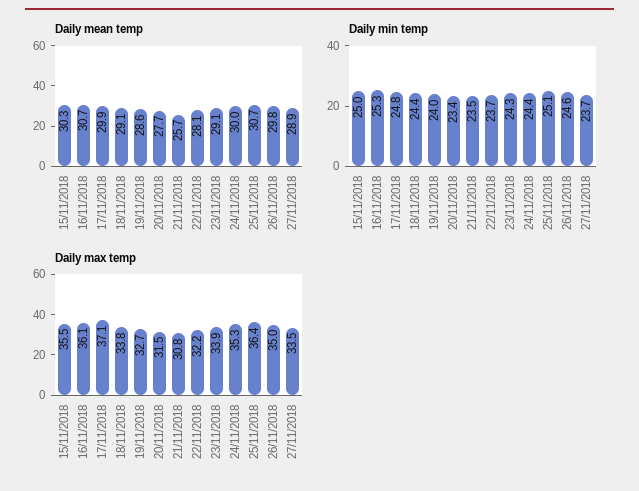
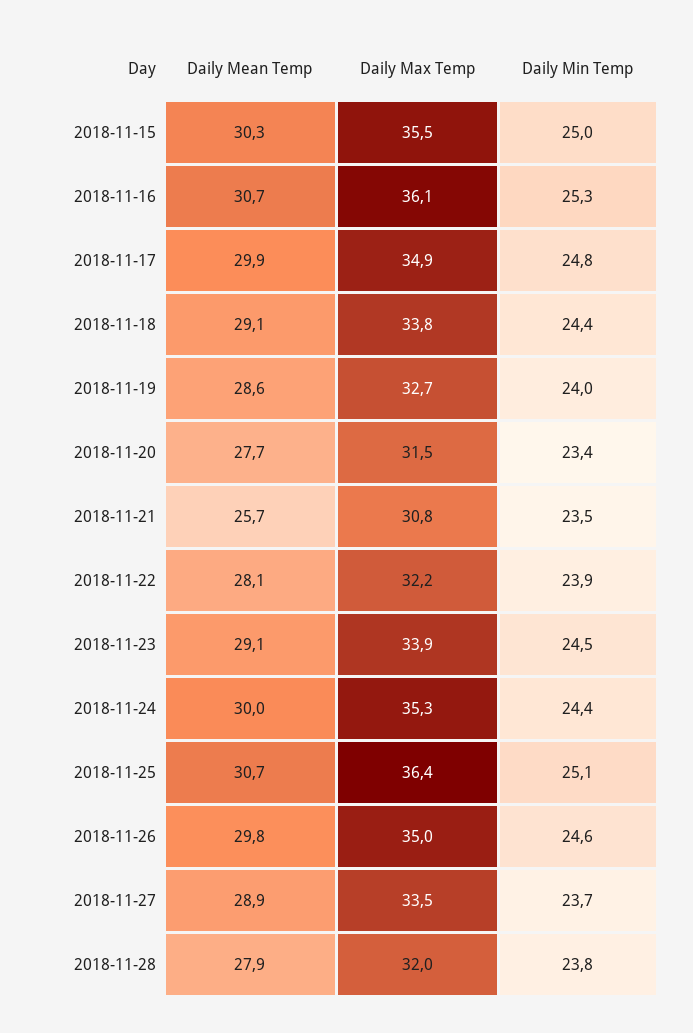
Daily min temp, 22/11/2018: 23.7 -> 23.9
Daily min temp, 23/11/2018: 24.3 -> 24.5
Daily max temp, 17/11/2018: 37.1 -> 34.9
Daily mean temp, 2018-11-28: none -> 27.9
Daily max temp, 2018-11-28: none -> 32
Daily min temp, 2018-11-28: none -> 23.8

